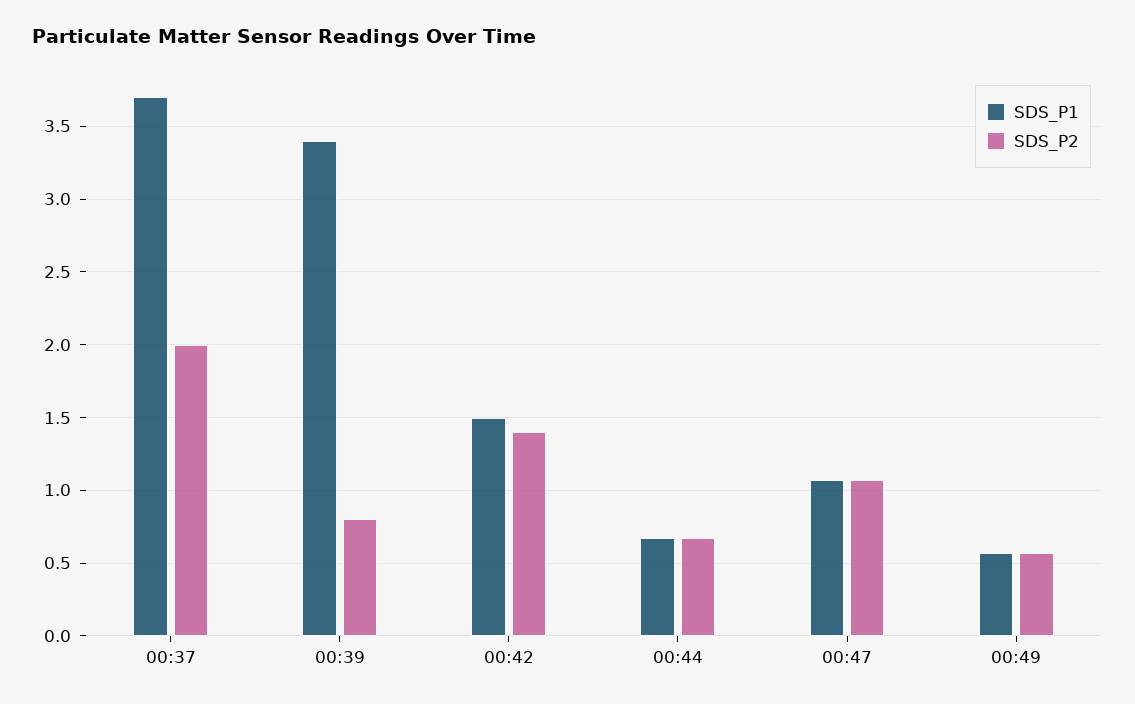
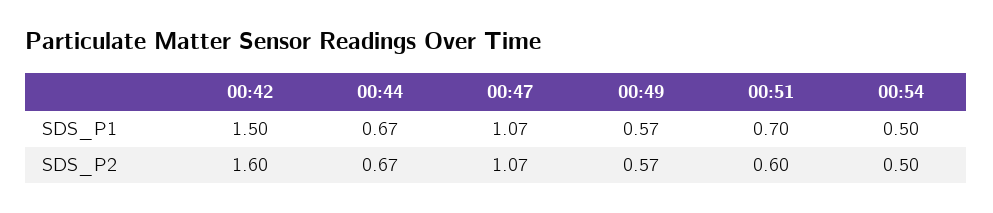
SDS_P1, 00:37: 3.7 -> none
SDS_P2, 00:37: 2 -> none
SDS_P1, 00:39: 3.4 -> none
SDS_P2, 00:39: 0.8 -> none
SDS_P2, 00:42: 1.4 -> 1.6
SDS_P1, 00:51: none -> 0.7
SDS_P1, 00:54: none -> 0.5
SDS_P2, 00:51: none -> 0.6
SDS_P2, 00:54: none -> 0.5

